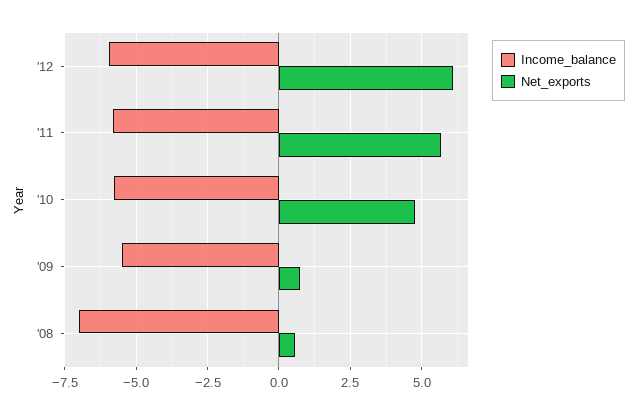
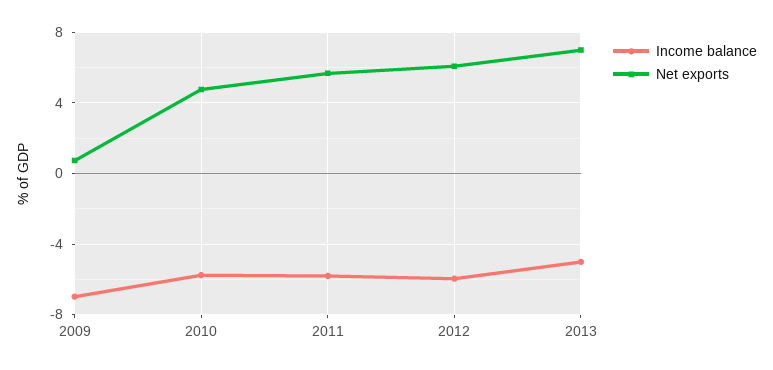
Income_balance, '09: -5.5 -> -7
Income_balance, '08: -7 -> none
Net_exports, '08: 0.5 -> none
Income_balance, 2013: none -> -5
Net_exports, 2013: none -> 7

